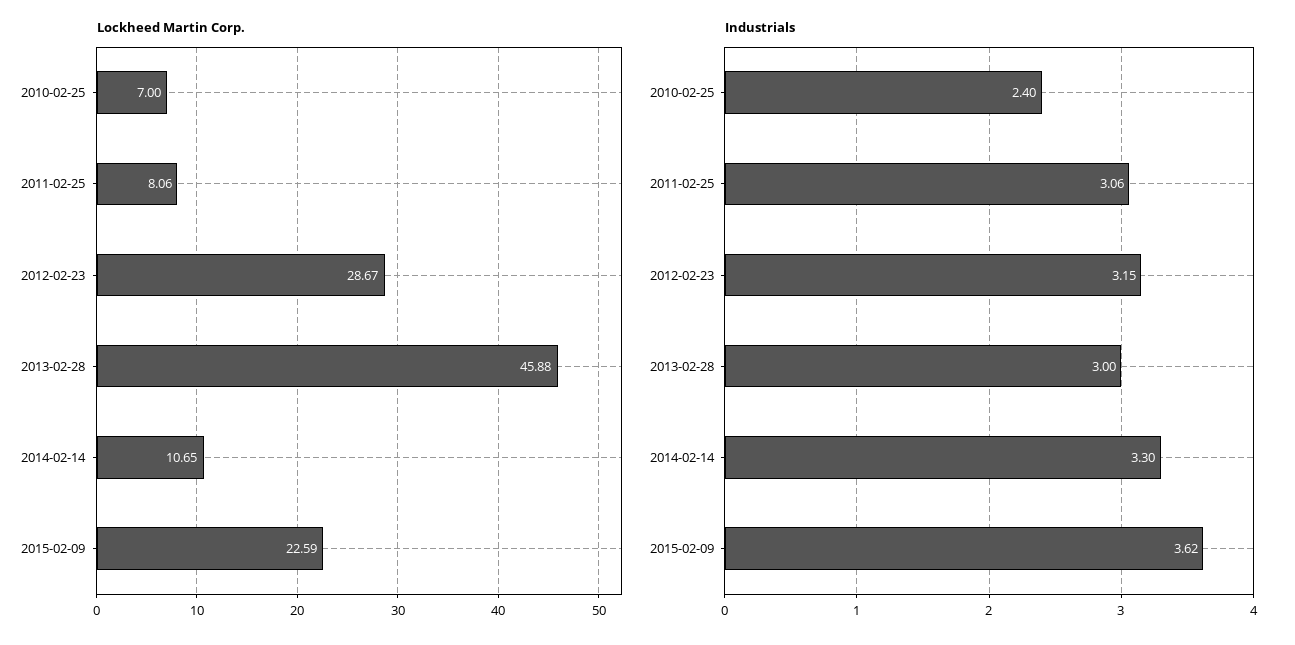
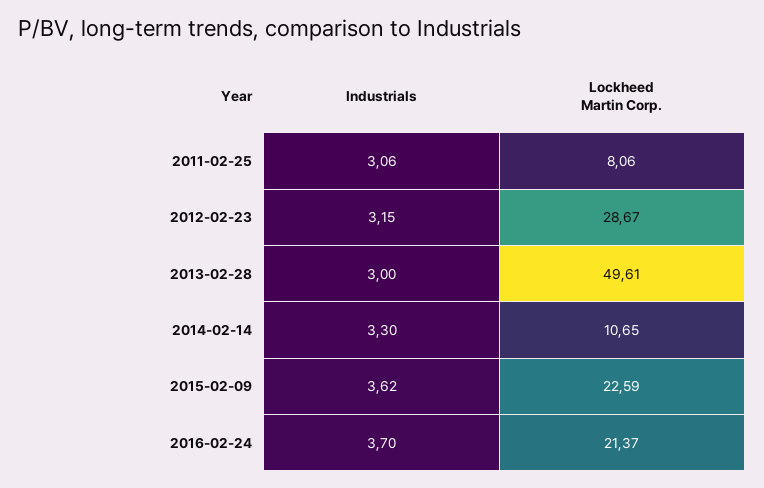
Lockheed Martin Corp., 2010-02-25: 7 -> none
Lockheed Martin Corp., 2013-02-28: 45.88 -> 49.61
Industrials, 2010-02-25: 2.4 -> none
Industrials, 2016-02-24: none -> 3.7
Lockheed Martin Corp., 2016-02-24: none -> 21.37

